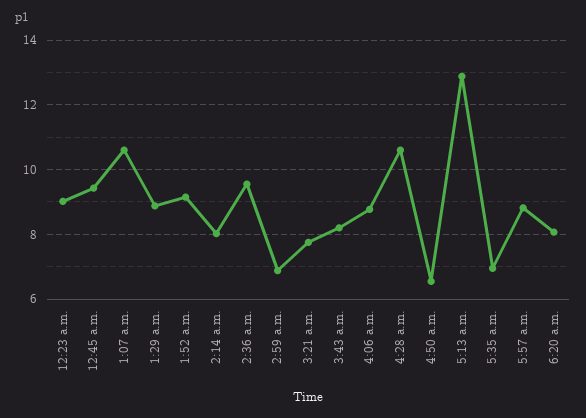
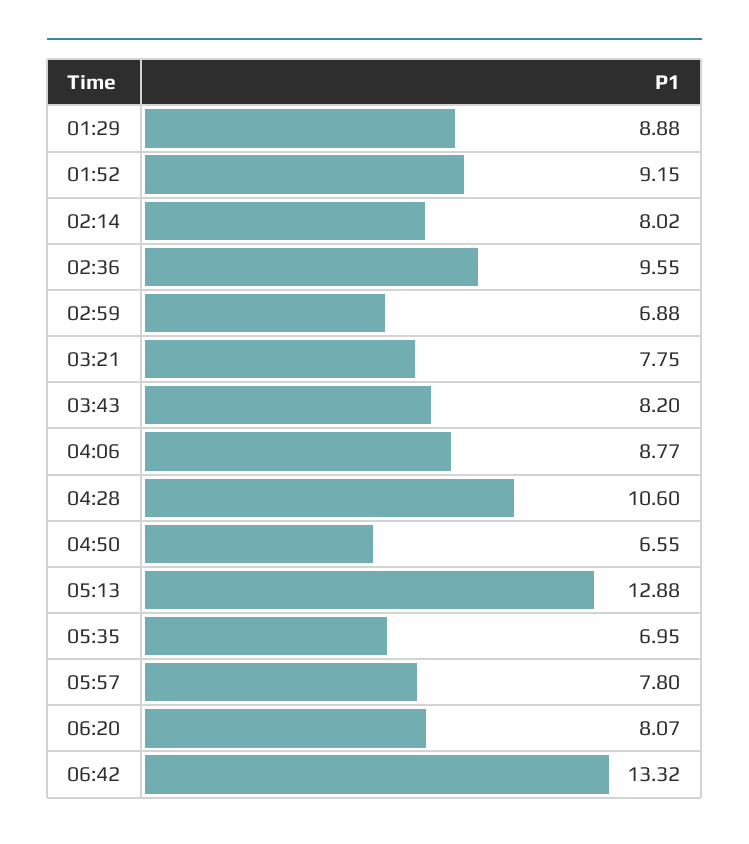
12:23 a.m.: 9 -> none
12:45 a.m.: 9.4 -> none
1:07 a.m.: 10.6 -> none
5:57 a.m.: 8.8 -> 7.8
06:42: none -> 13.32

